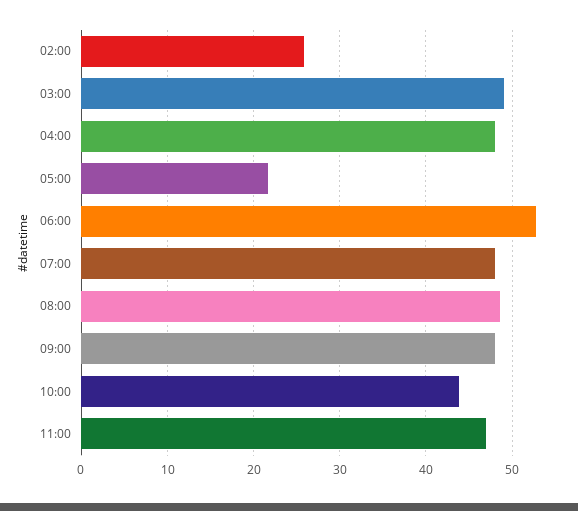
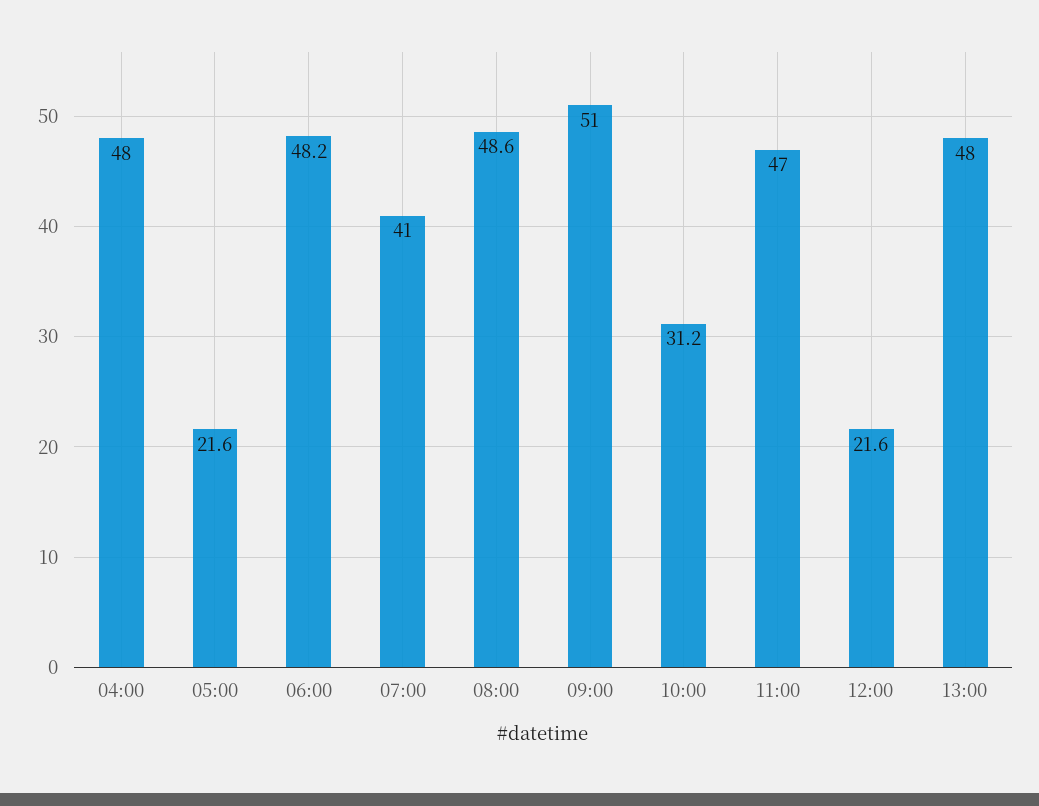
02:00: 26 -> none
03:00: 49 -> none
06:00: 53 -> 48.2
07:00: 48 -> 41
09:00: 48 -> 51
10:00: 44 -> 31.2
12:00: none -> 21.6
13:00: none -> 48

